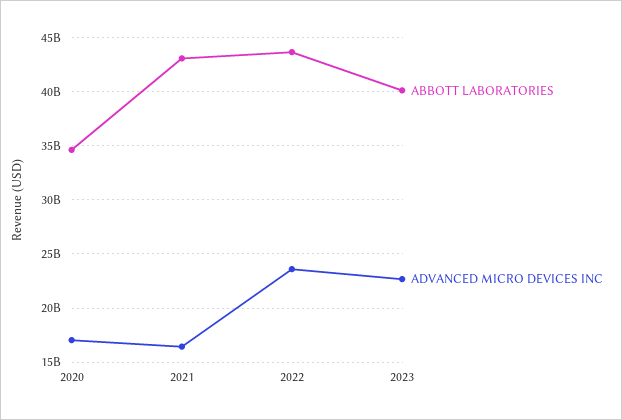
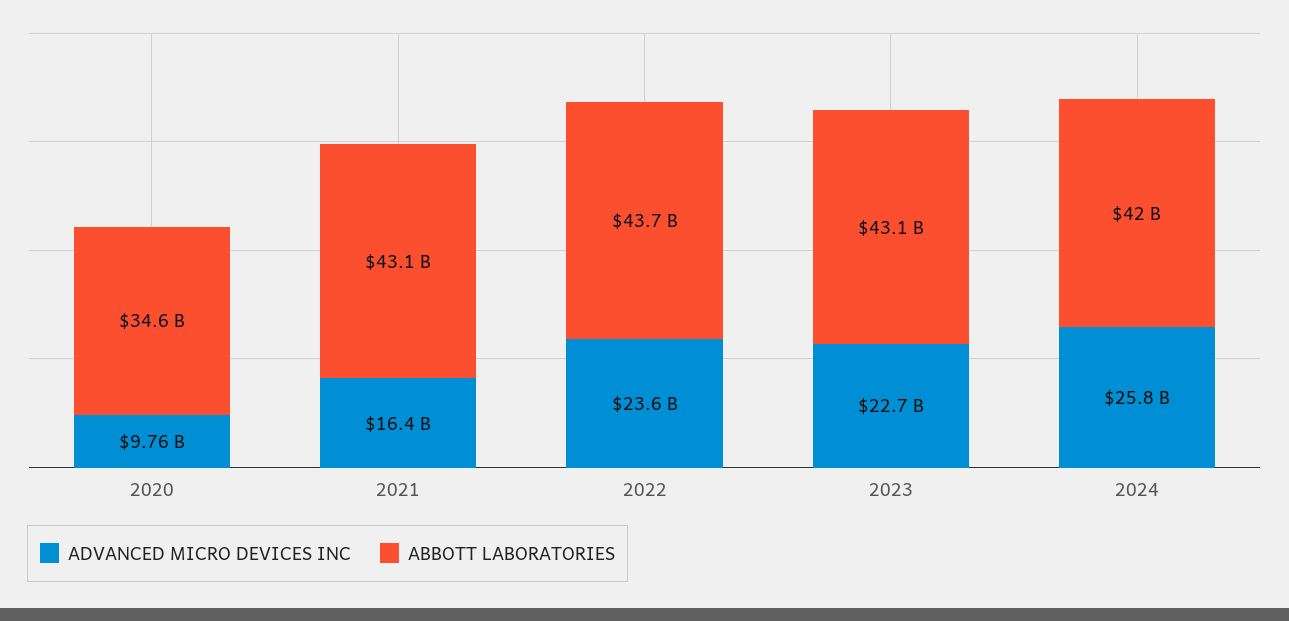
ADVANCED MICRO DEVICES INC, 2020: 17000000000 -> 9760000000
ABBOTT LABORATORIES, 2023: 40000000000 -> 43100000000
ADVANCED MICRO DEVICES INC, 2024: none -> 25800000000
ABBOTT LABORATORIES, 2024: none -> 42000000000

